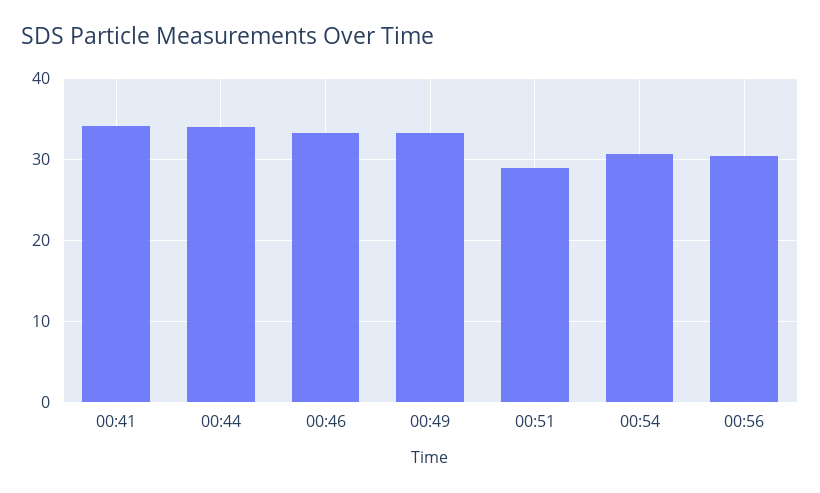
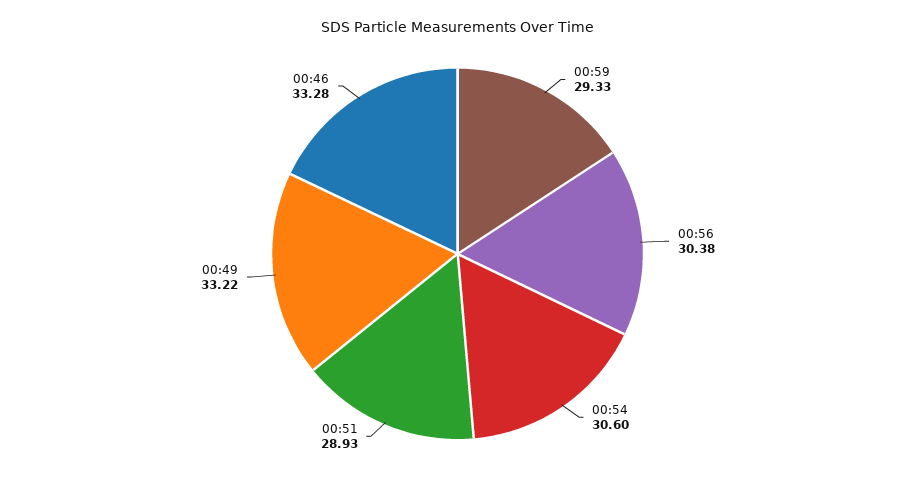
00:41: 34 -> none
00:44: 34 -> none
00:59: none -> 29.33

